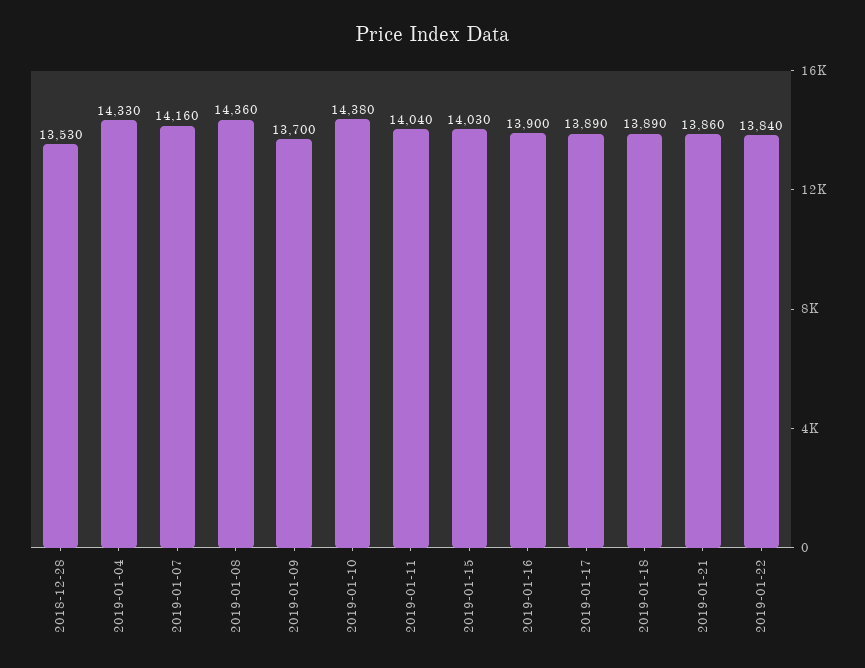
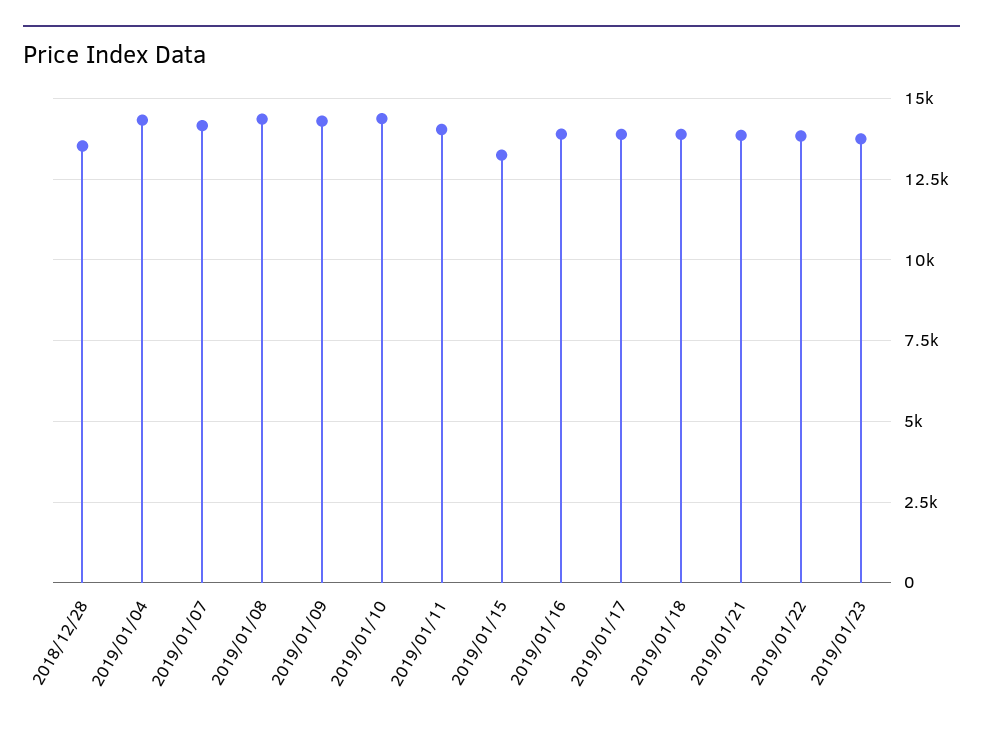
2019-01-09: 13700 -> 14250
2019-01-15: 14030 -> 13250
2019/01/23: none -> 13750

